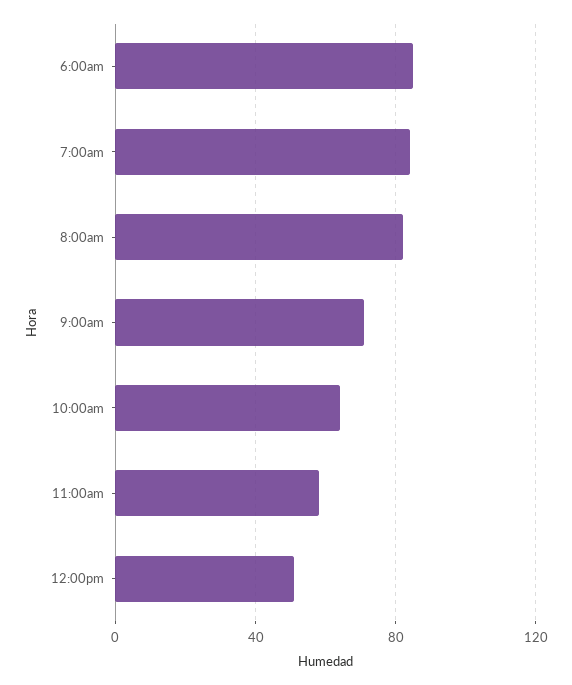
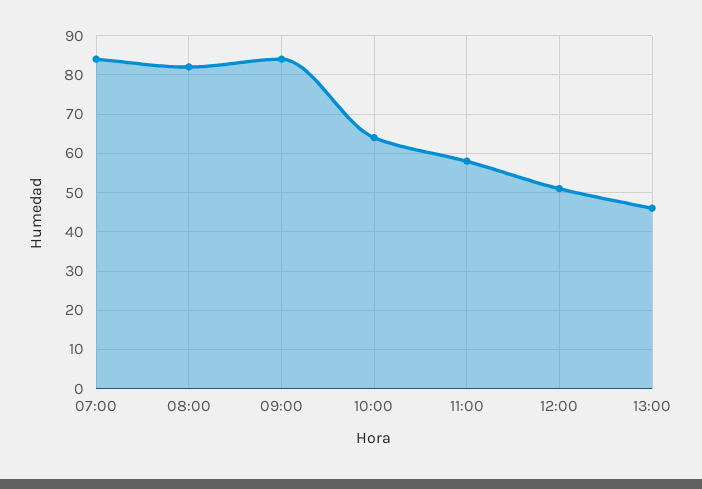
6:00am: 85 -> none
9:00am: 70 -> 85
13:00: none -> 45

